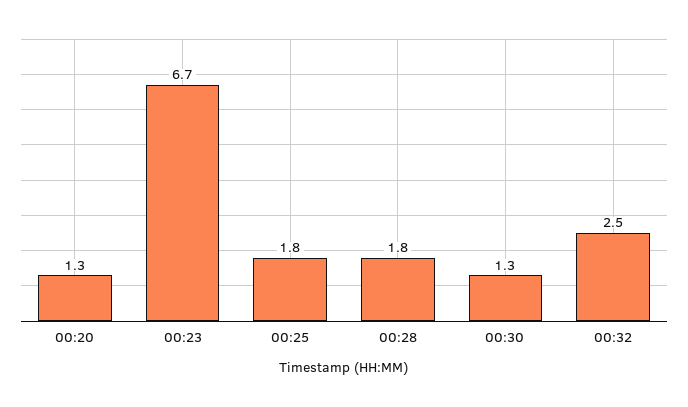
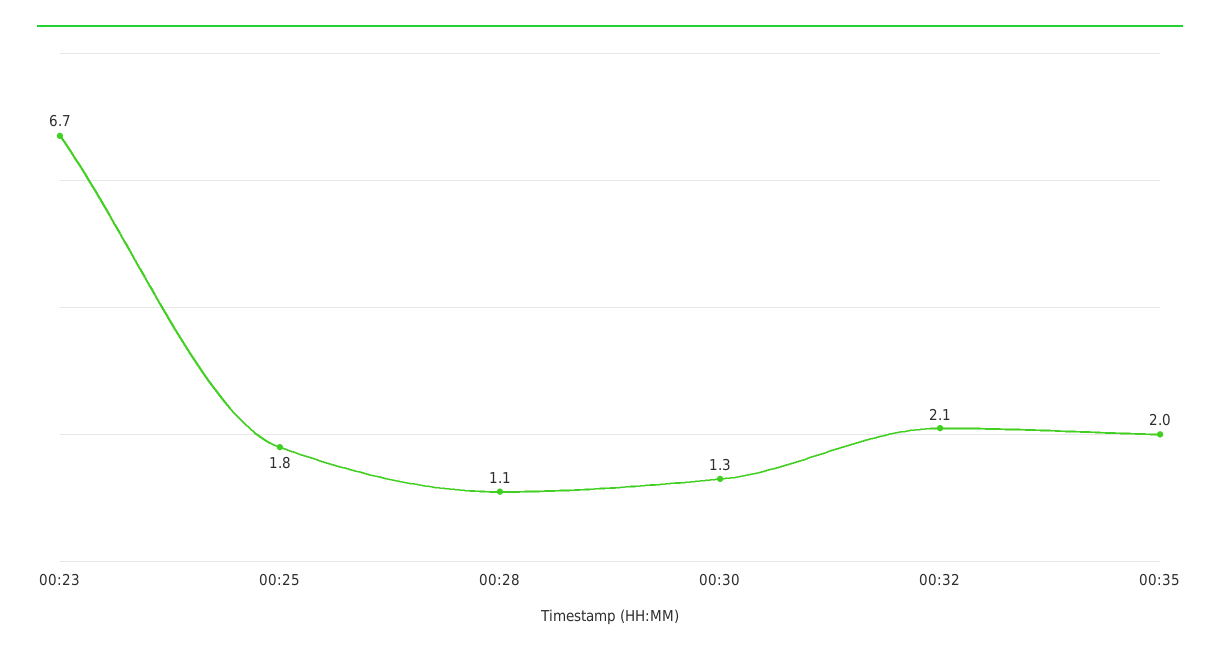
00:20: 1.3 -> none
00:28: 1.8 -> 1.1
00:32: 2.5 -> 2.1
00:35: none -> 2

